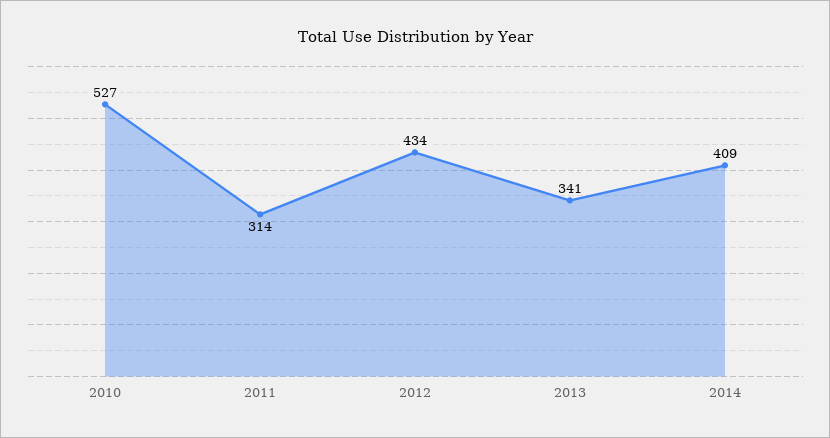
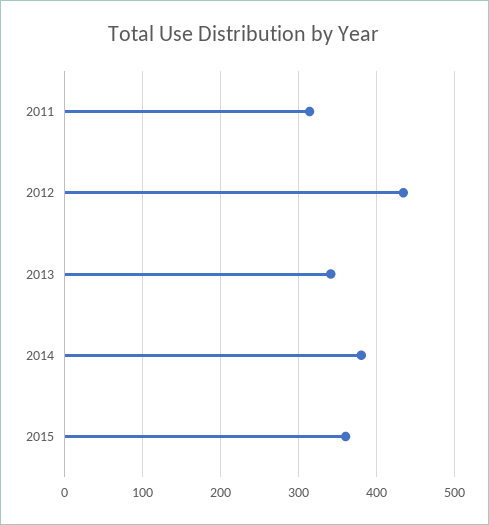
2010: 527 -> none
2014: 409 -> 380
2015: none -> 360

